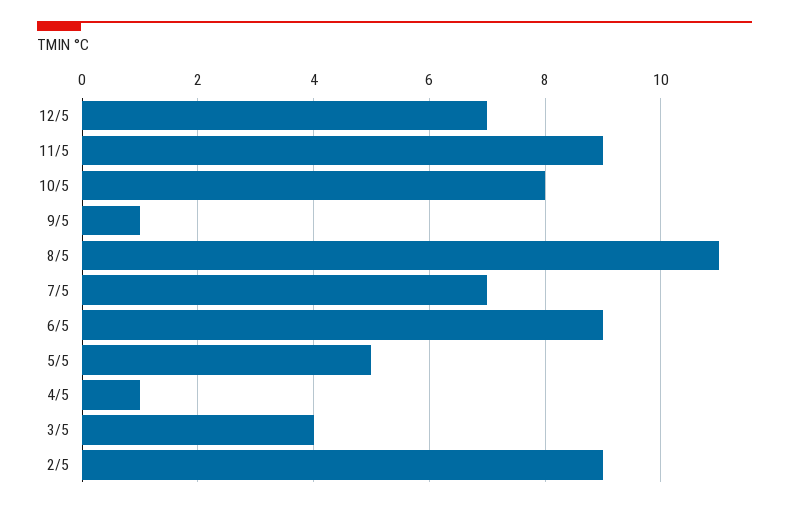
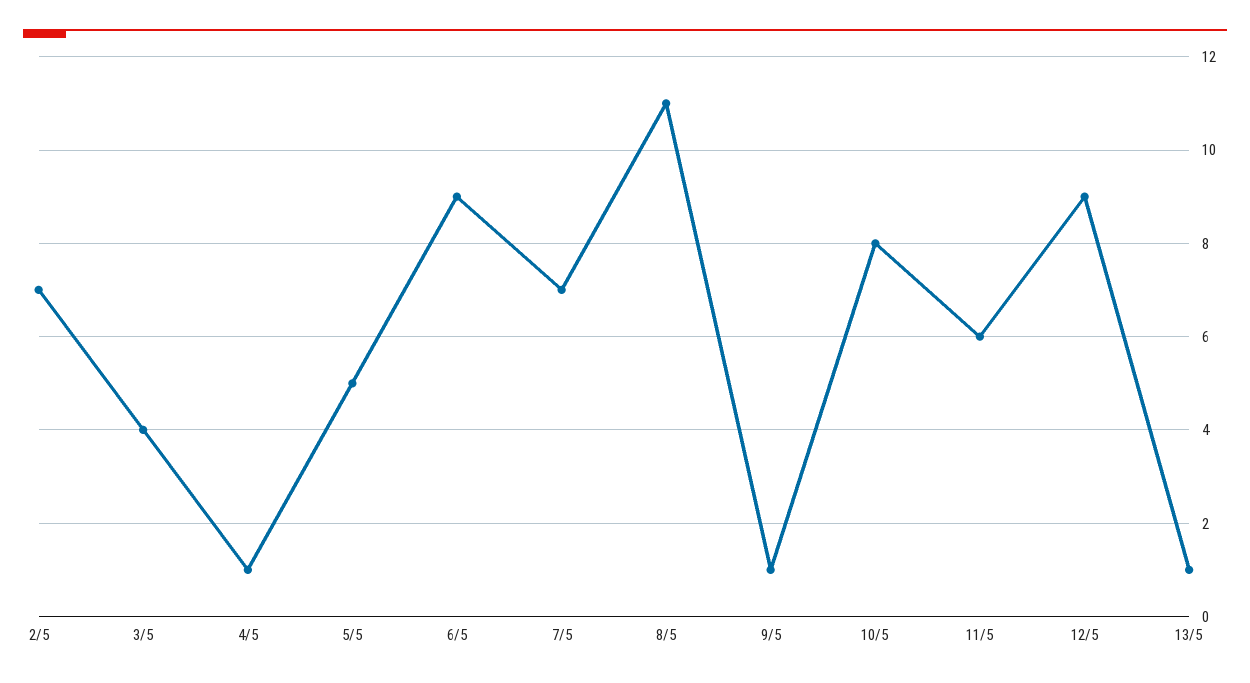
12/5: 7 -> 9
11/5: 9 -> 6
2/5: 9 -> 7
13/5: none -> 1

